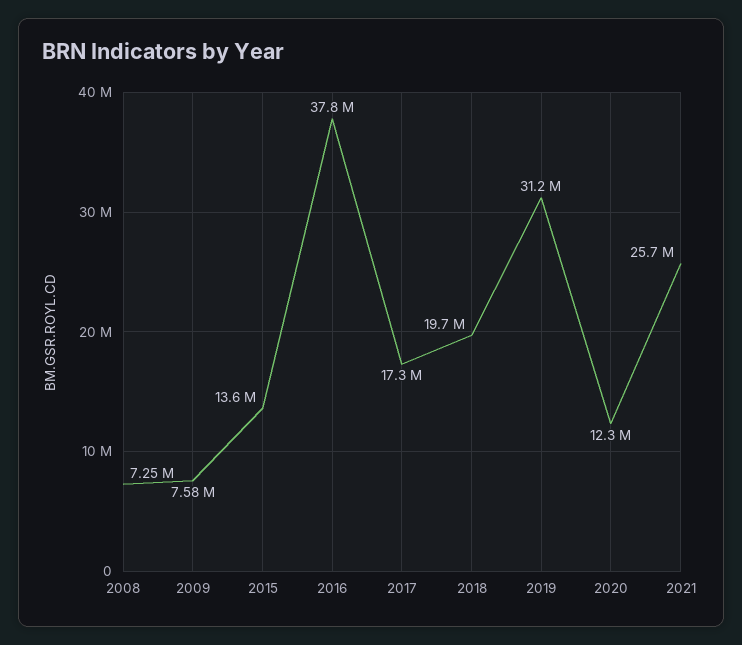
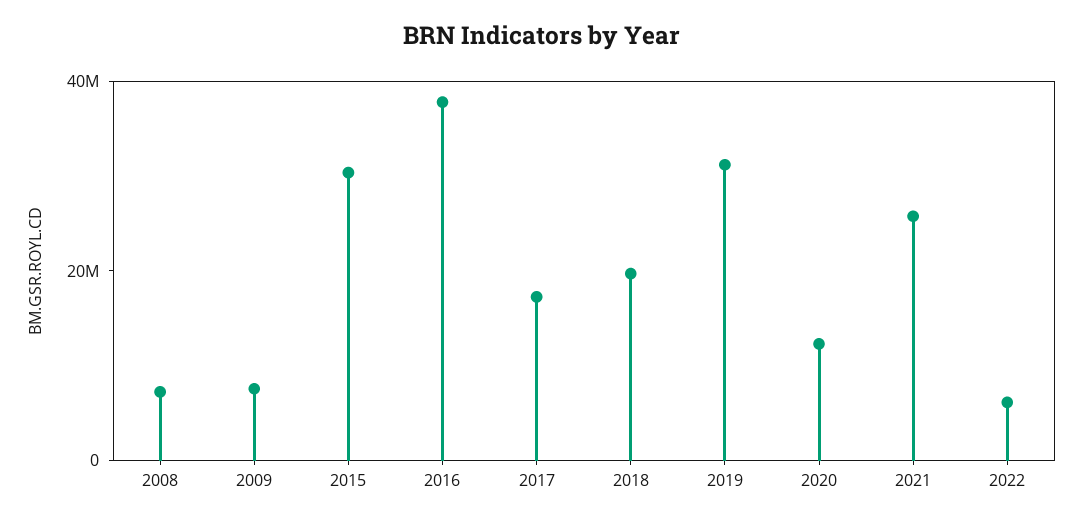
2015: 13600000 -> 30000000
2022: none -> 5000000

